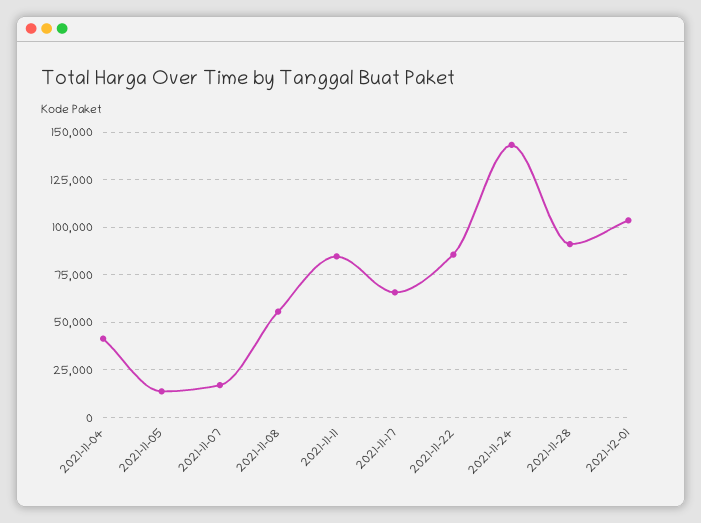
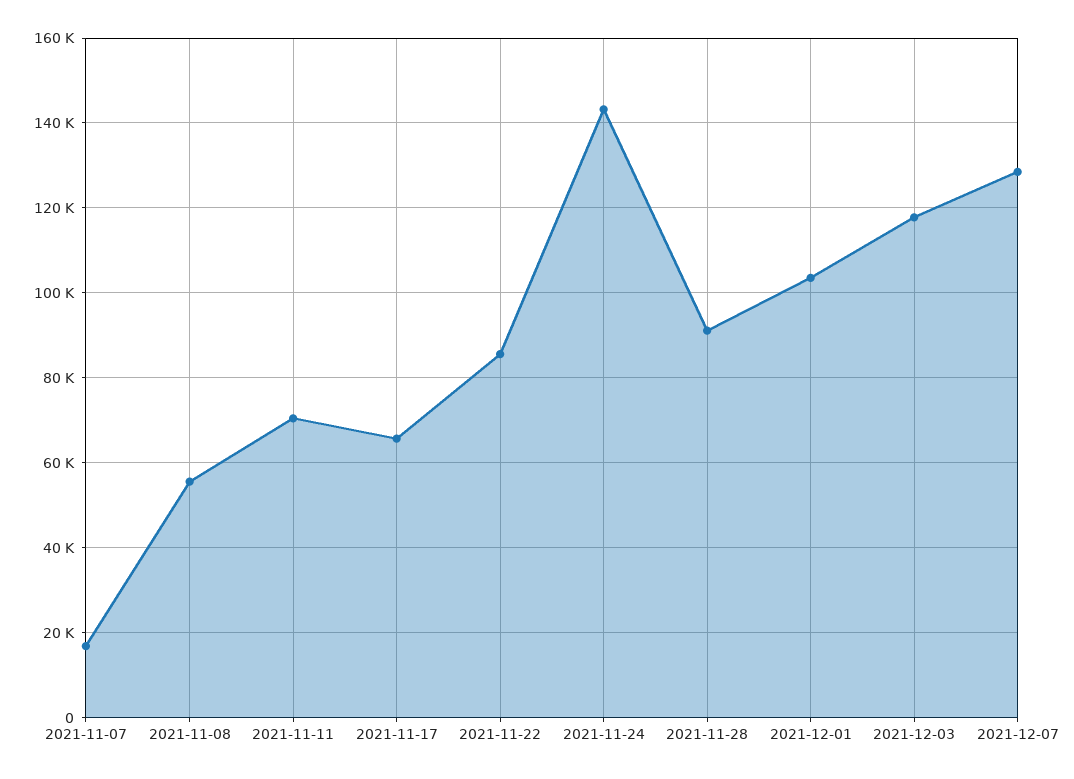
2021-11-04: 40000 -> none
2021-11-05: 15000 -> none
2021-11-11: 85000 -> 70000
2021-12-03: none -> 118000
2021-12-07: none -> 128000

